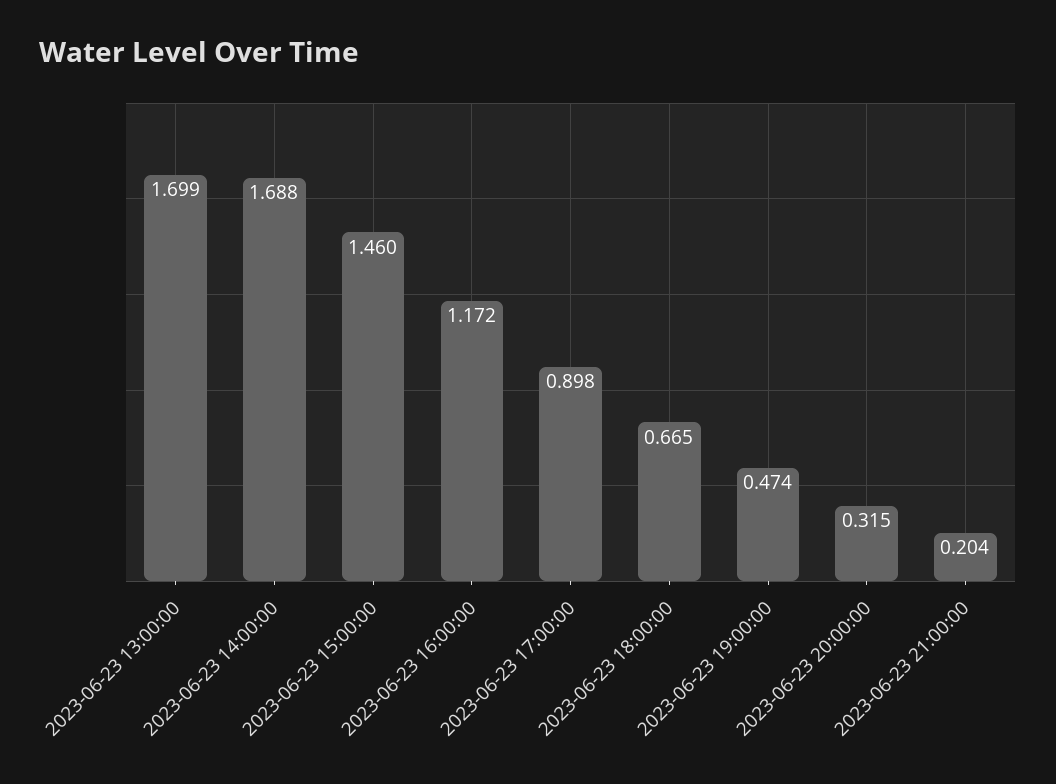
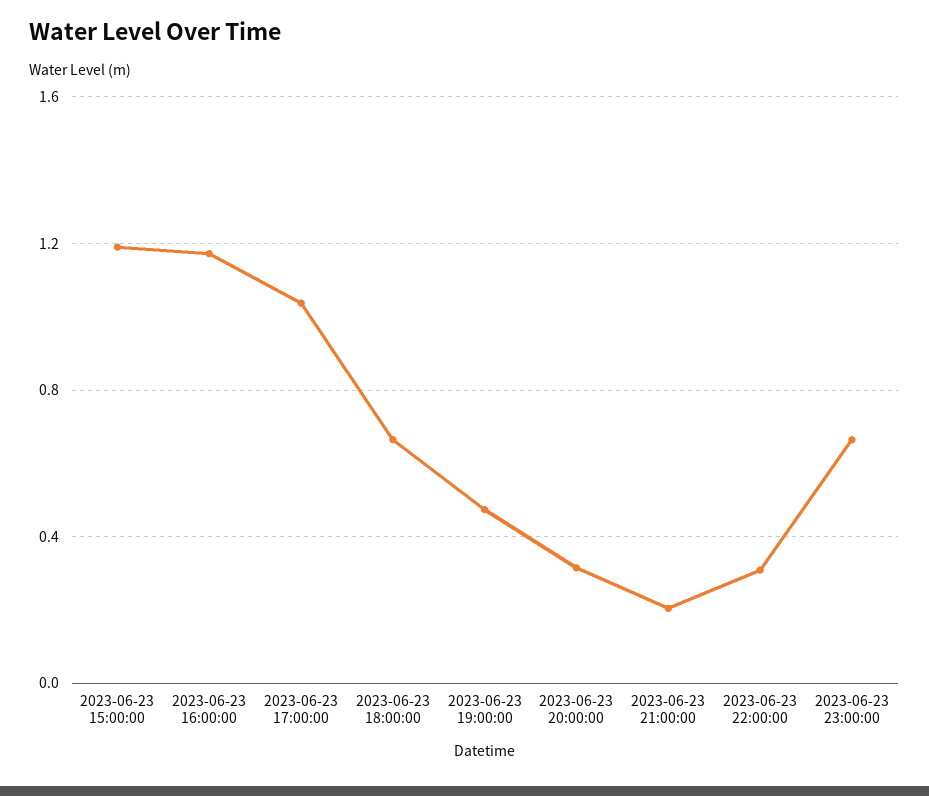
2023-06-23 13:00:00: 1.699 -> none
2023-06-23 14:00:00: 1.688 -> none
2023-06-23 15:00:00: 1.46 -> 1.2
2023-06-23 17:00:00: 0.898 -> 1.05
2023-06-23 22:00:00: none -> 0.3
2023-06-23 23:00:00: none -> 0.65

